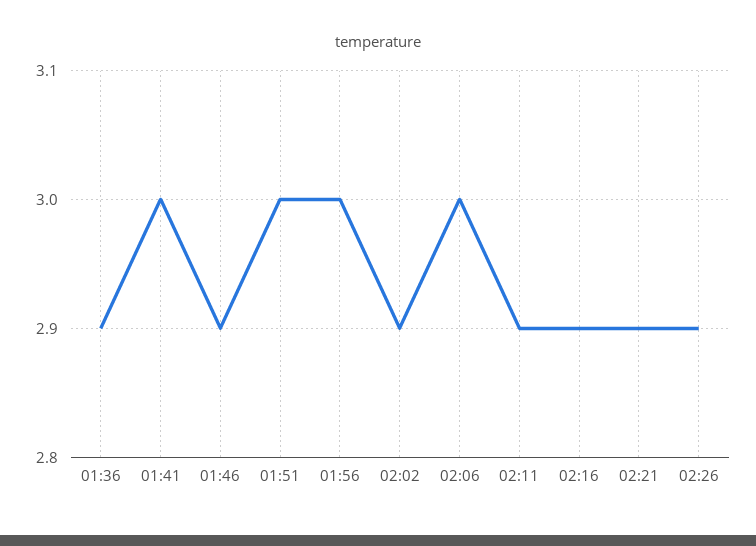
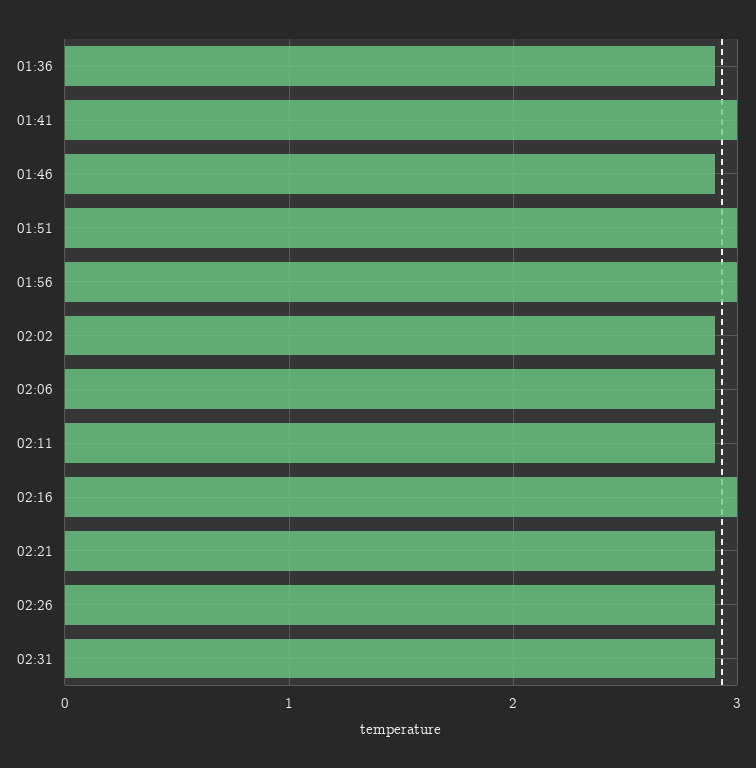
02:06: 3 -> 2.9
02:16: 2.9 -> 3
02:31: none -> 2.9

